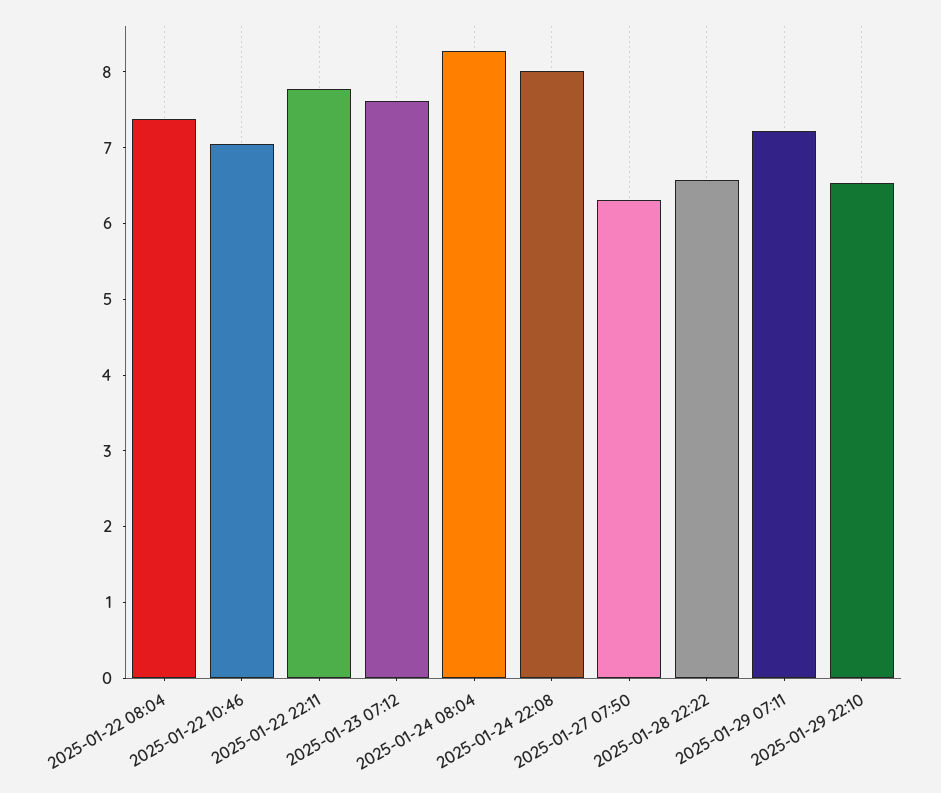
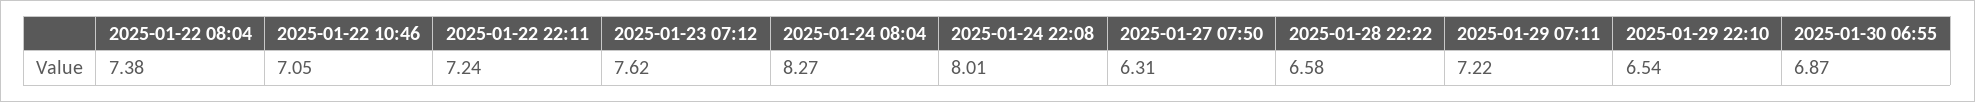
2025-01-22 22:11: 7.8 -> 7.24
2025-01-30 06:55: none -> 6.87

